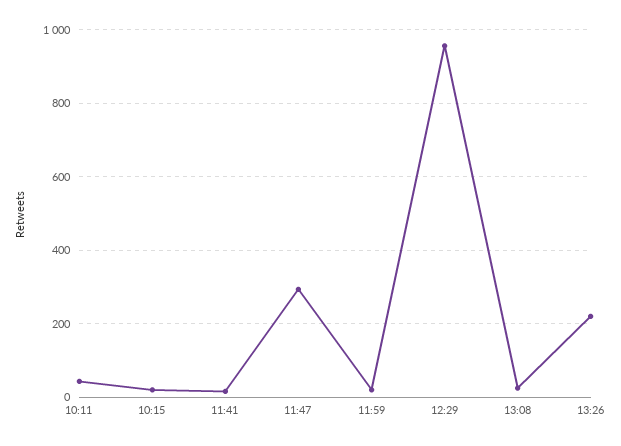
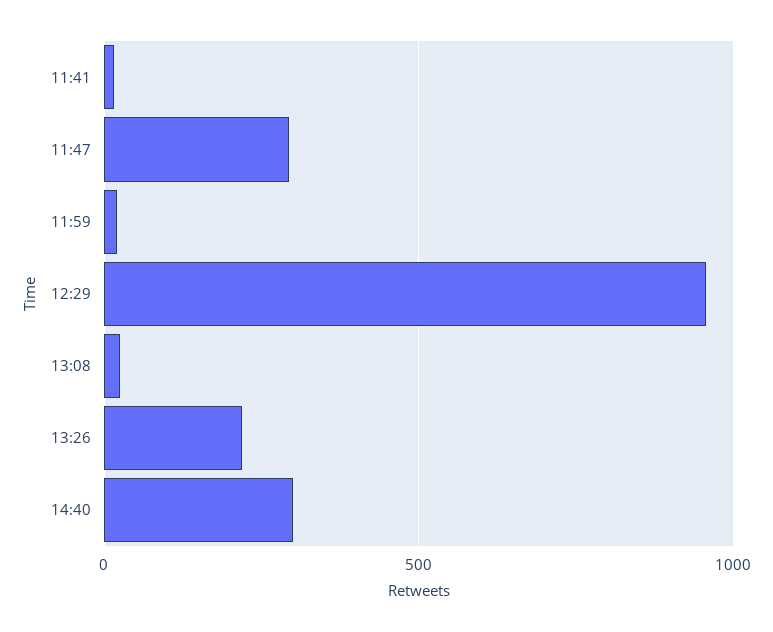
10:11: 40 -> none
10:15: 20 -> none
14:40: none -> 300

